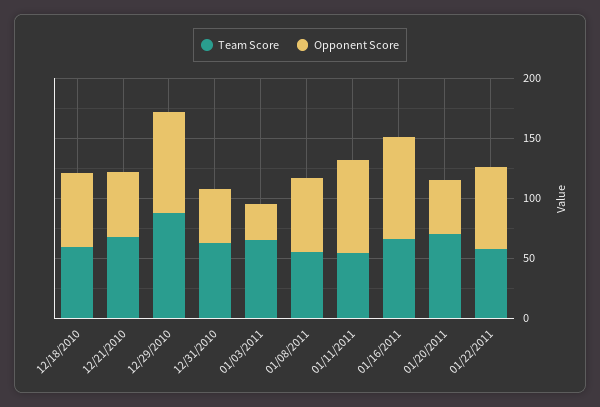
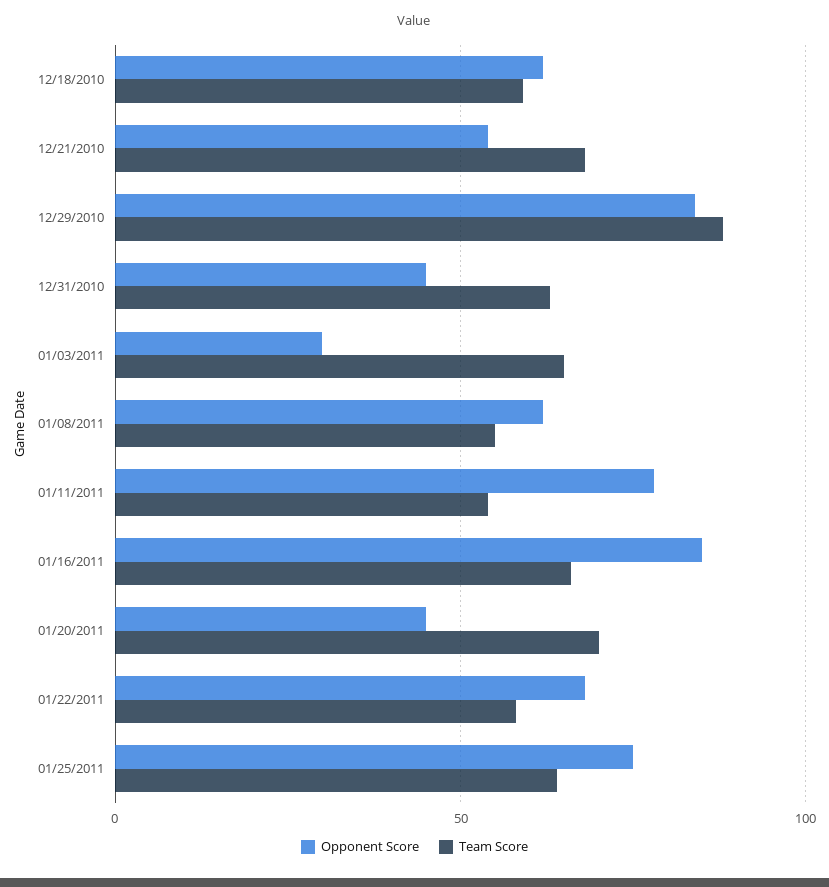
Opponent Score, 01/25/2011: none -> 75
Team Score, 01/25/2011: none -> 65

